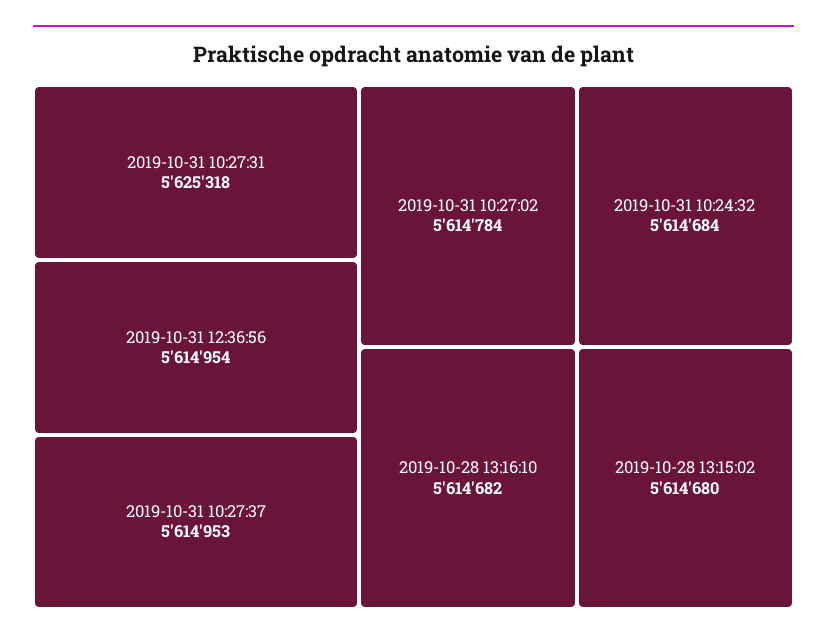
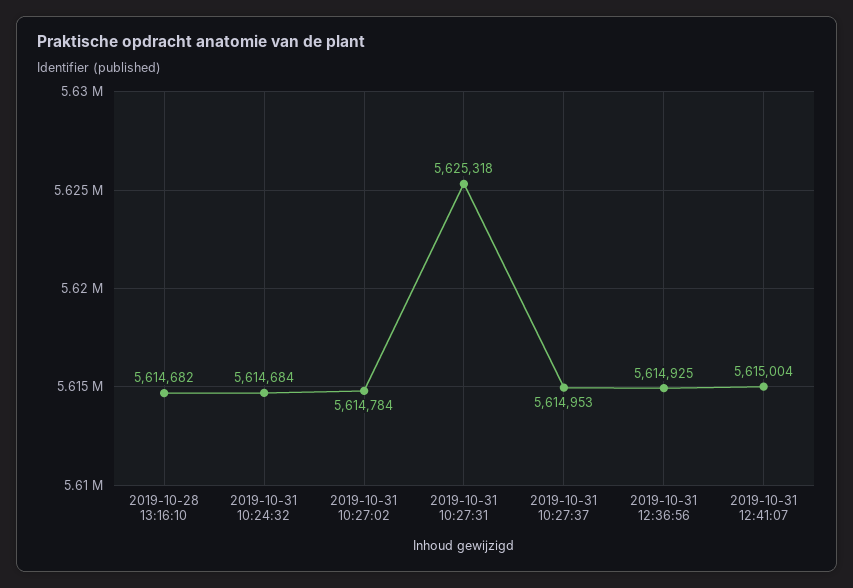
2019-10-31 12:36:56: 5614954 -> 5614925
2019-10-28 13:15:02: 5614680 -> none
2019-10-31 12:41:07: none -> 5615004

